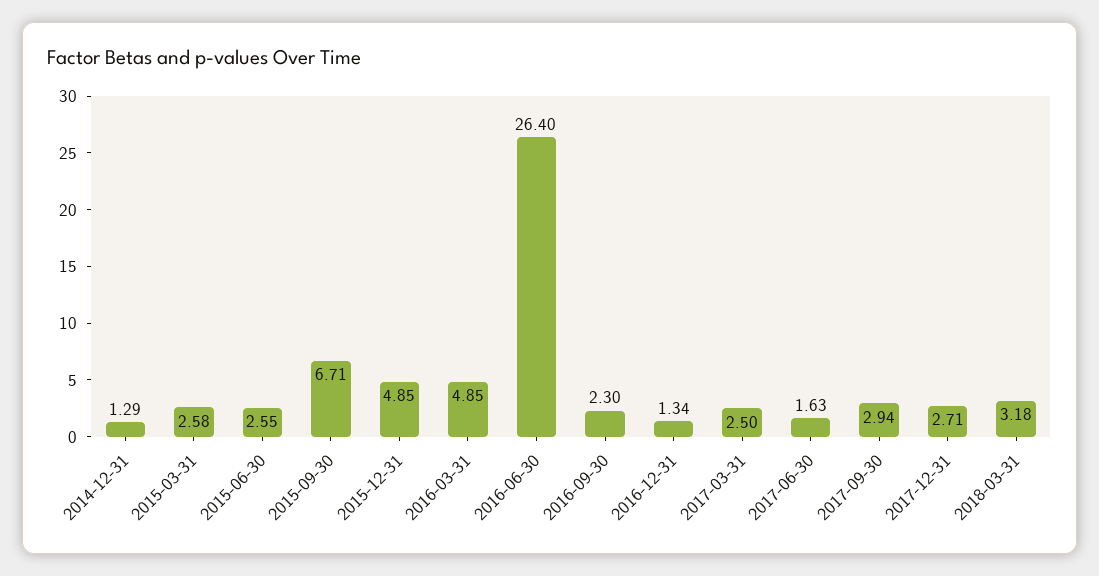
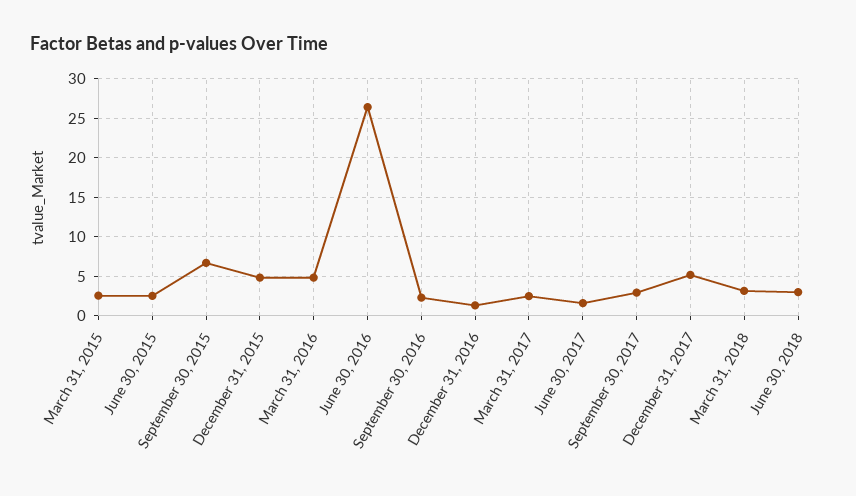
2014-12-31: 1.29 -> none
2017-12-31: 2.71 -> 5
June 30, 2018: none -> 3

